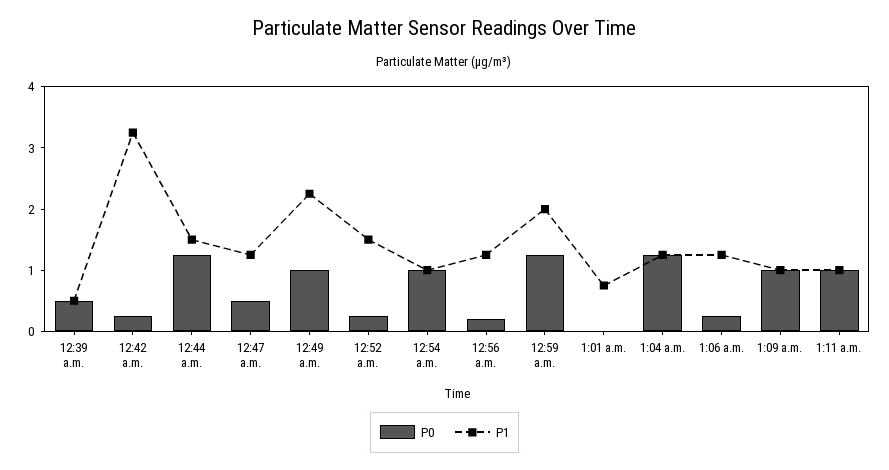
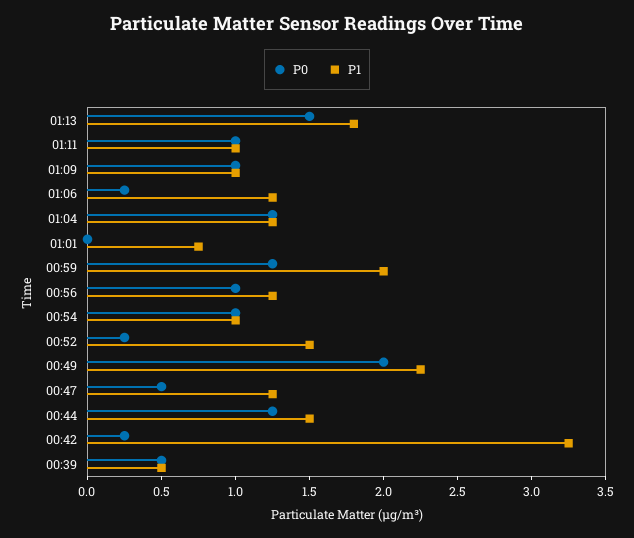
P0, 12:49 a.m.: 1 -> 2
P0, 12:56 a.m.: 0.2 -> 1
P0, 01:13: none -> 1.5
P1, 01:13: none -> 1.8

